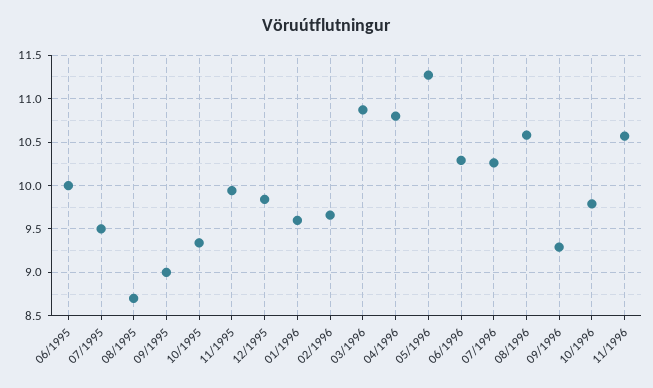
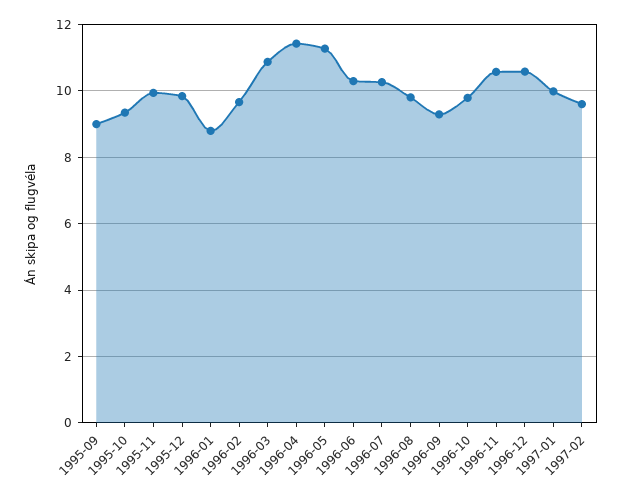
06/1995: 10 -> none
07/1995: 9.5 -> none
08/1995: 8.7 -> none
01/1996: 9.6 -> 8.8
04/1996: 10.8 -> 11.4
08/1996: 10.6 -> 9.8
1996-12: none -> 10.6
1997-01: none -> 10
1997-02: none -> 9.6

